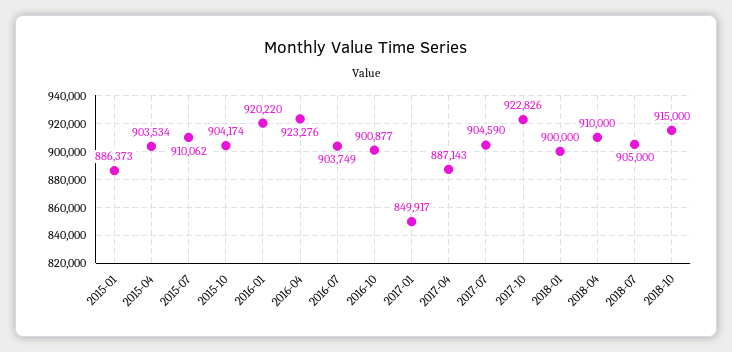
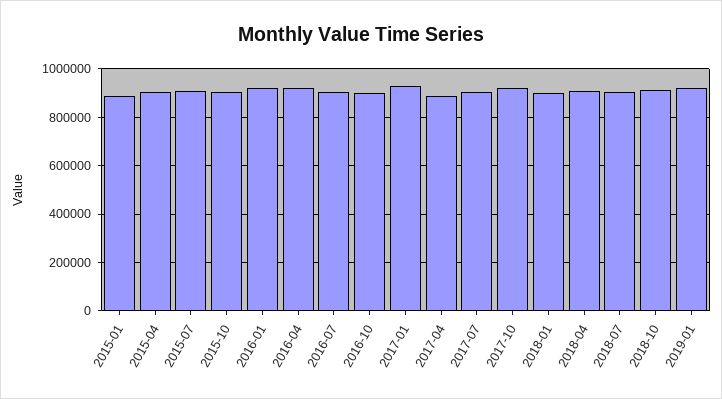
2017-01: 849917 -> 925000
2019-01: none -> 925000

